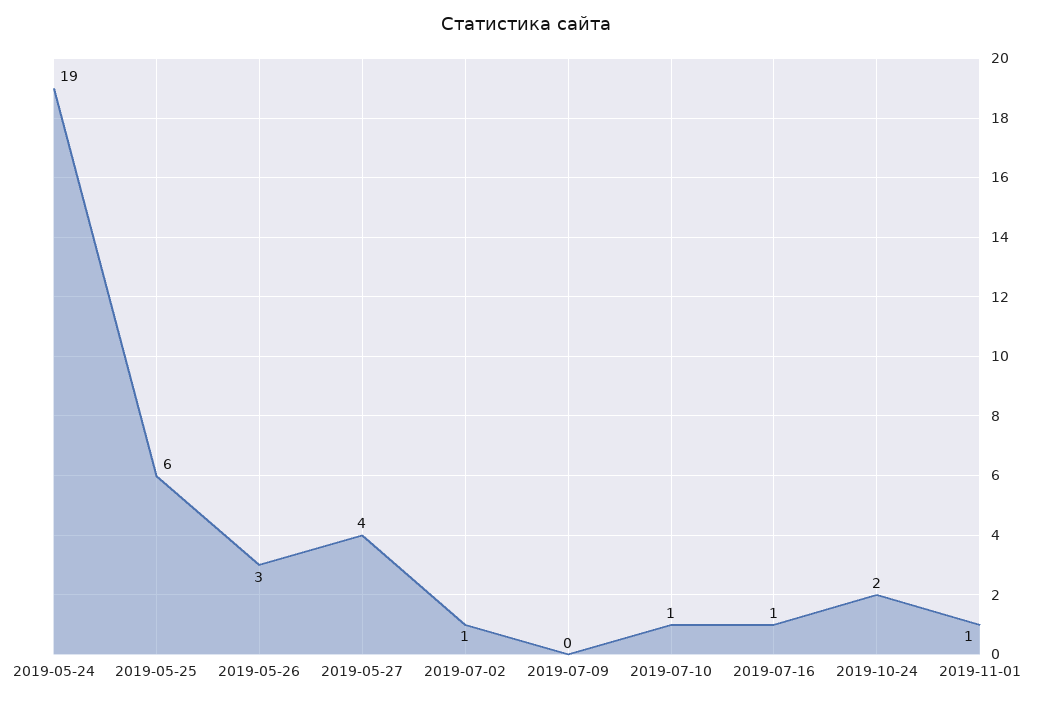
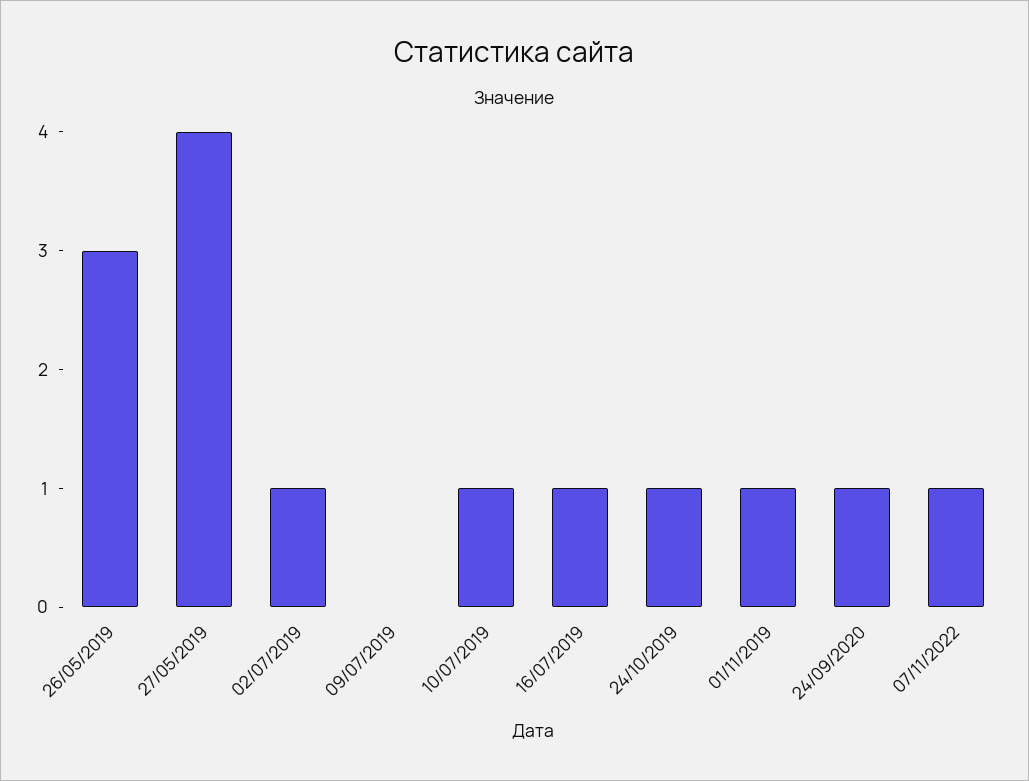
2019-05-24: 19 -> none
2019-05-25: 6 -> none
2019-10-24: 2 -> 1
24/09/2020: none -> 1
07/11/2022: none -> 1

